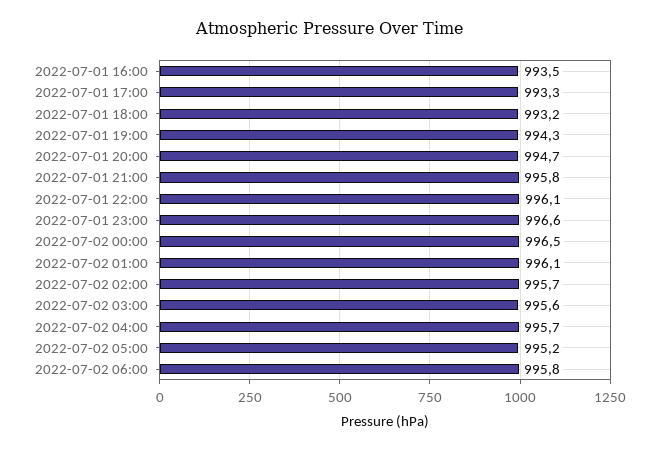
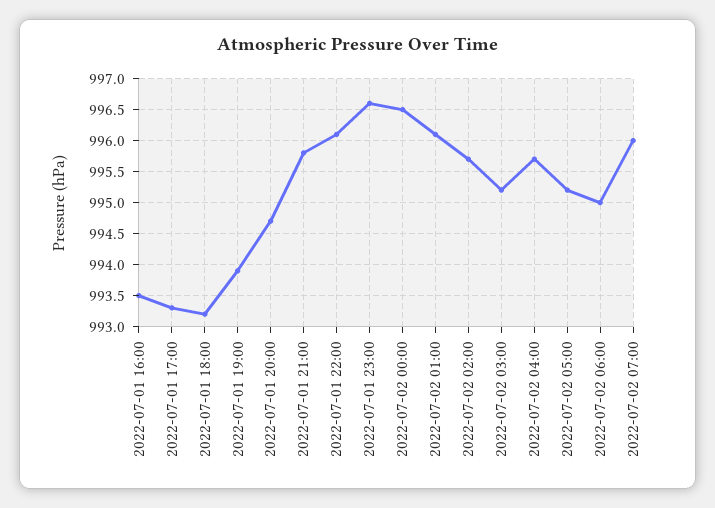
2022-07-01 19:00: 994.3 -> 993.9
2022-07-02 03:00: 995.6 -> 995.2
2022-07-02 06:00: 995.8 -> 995
2022-07-02 07:00: none -> 996

